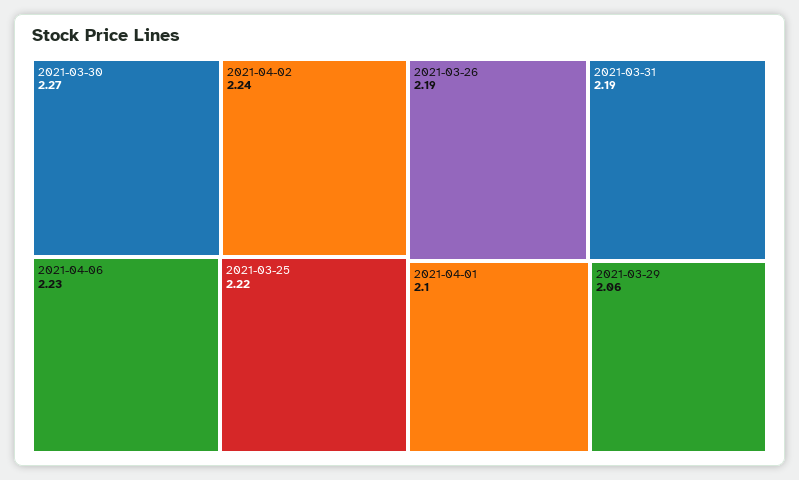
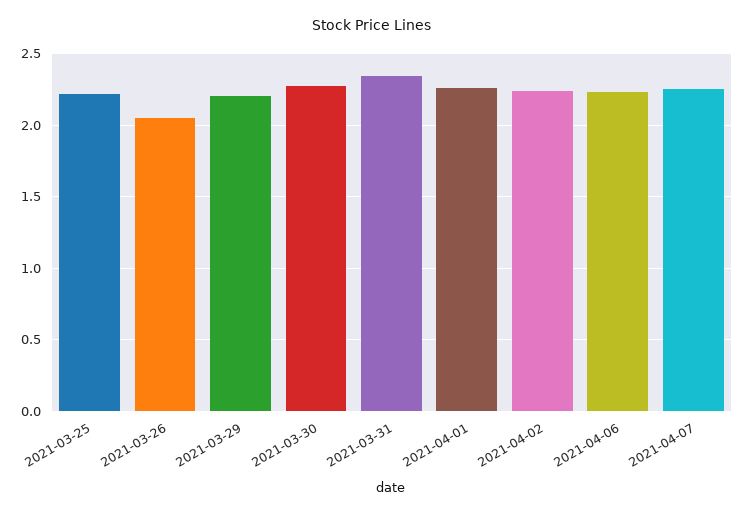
2021-03-26: 2.19 -> 2.05
2021-03-31: 2.19 -> 2.35
2021-04-01: 2.1 -> 2.25
2021-03-29: 2.06 -> 2.2
2021-04-07: none -> 2.25

